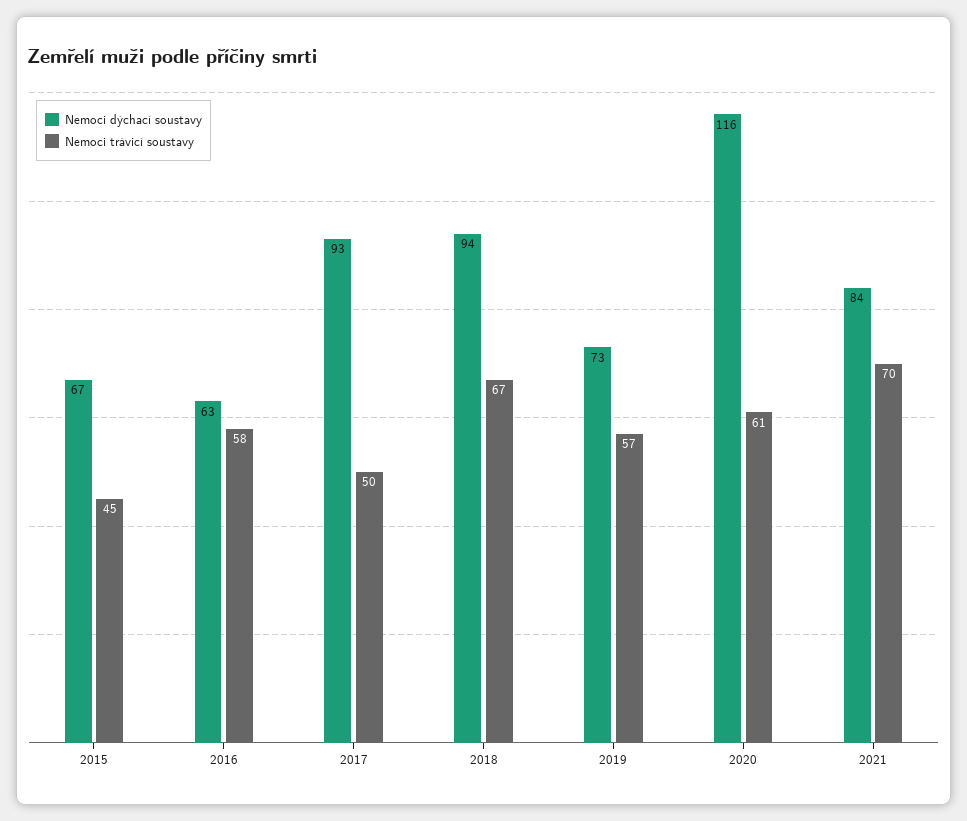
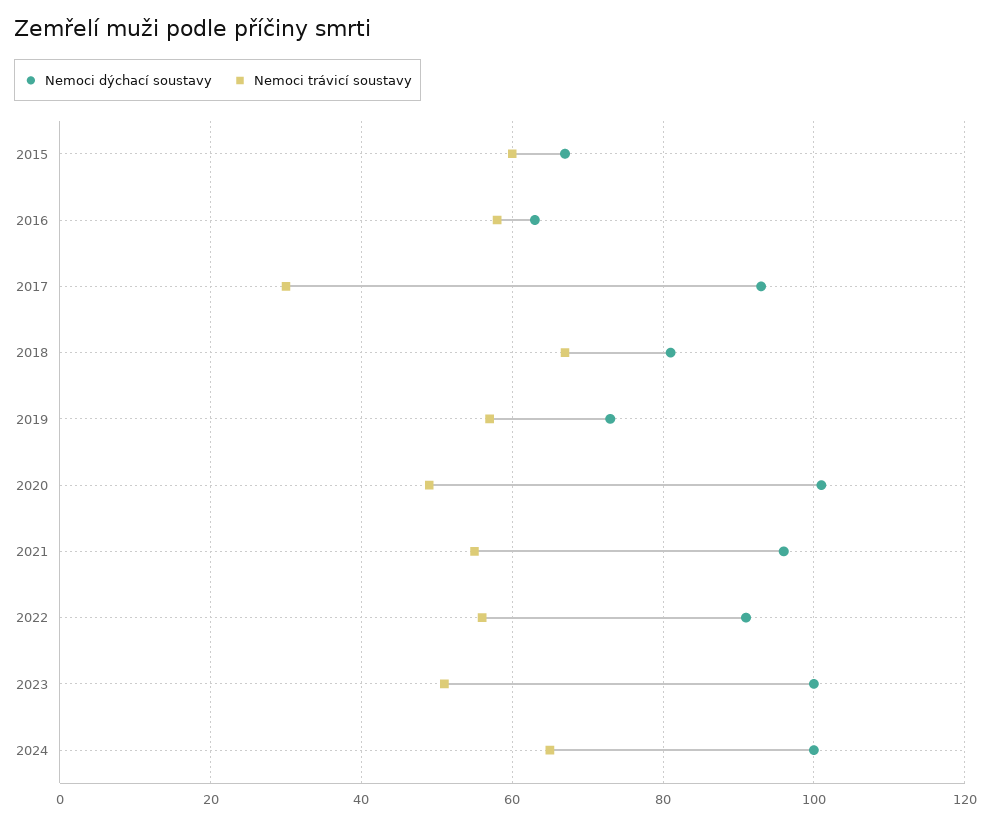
Nemoci trávicí soustavy, 2015: 45 -> 60
Nemoci trávicí soustavy, 2017: 50 -> 30
Nemoci dýchací soustavy, 2018: 94 -> 80
Nemoci dýchací soustavy, 2020: 116 -> 100
Nemoci trávicí soustavy, 2020: 61 -> 50
Nemoci dýchací soustavy, 2021: 84 -> 95
Nemoci trávicí soustavy, 2021: 70 -> 55
Nemoci dýchací soustavy, 2022: none -> 90
Nemoci trávicí soustavy, 2022: none -> 55
Nemoci dýchací soustavy, 2023: none -> 100
Nemoci trávicí soustavy, 2023: none -> 50
Nemoci dýchací soustavy, 2024: none -> 100
Nemoci trávicí soustavy, 2024: none -> 65

